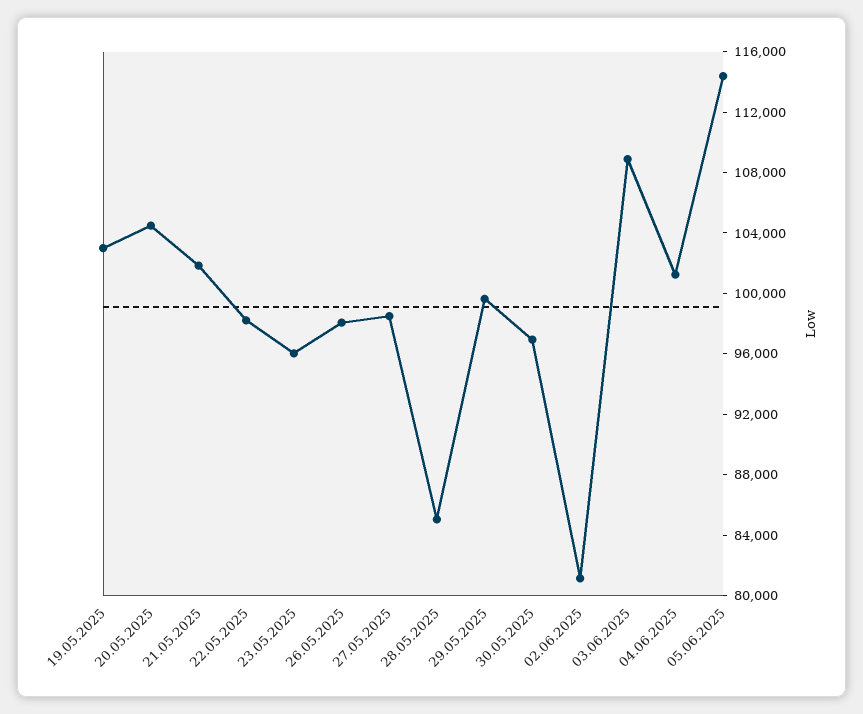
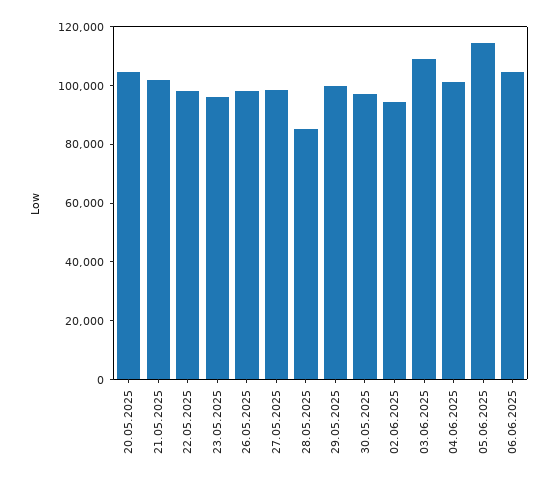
19.05.2025: 103000 -> none
02.06.2025: 81000 -> 95000
06.06.2025: none -> 105000

